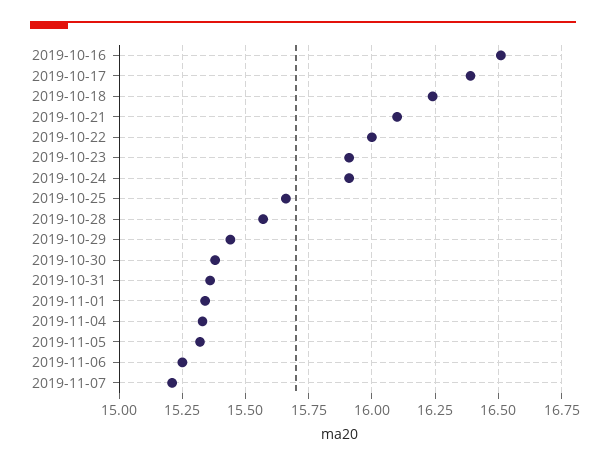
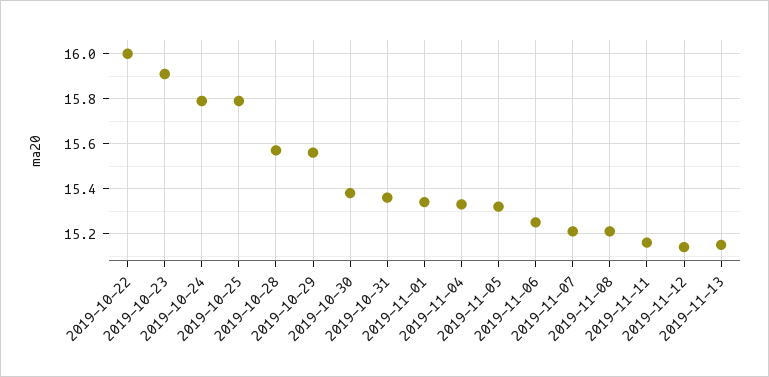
2019-10-16: 16.5 -> none
2019-10-17: 16.4 -> none
2019-10-18: 16.25 -> none
2019-10-21: 16.1 -> none
2019-10-24: 15.9 -> 15.8
2019-10-25: 15.65 -> 15.8
2019-10-29: 15.45 -> 15.55
2019-11-08: none -> 15.2
2019-11-11: none -> 15.15
2019-11-12: none -> 15.15
2019-11-13: none -> 15.15

